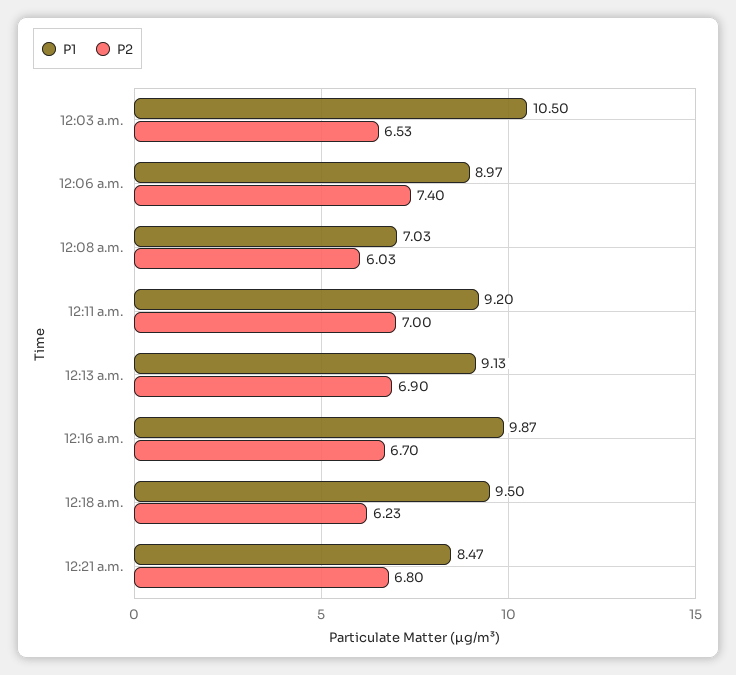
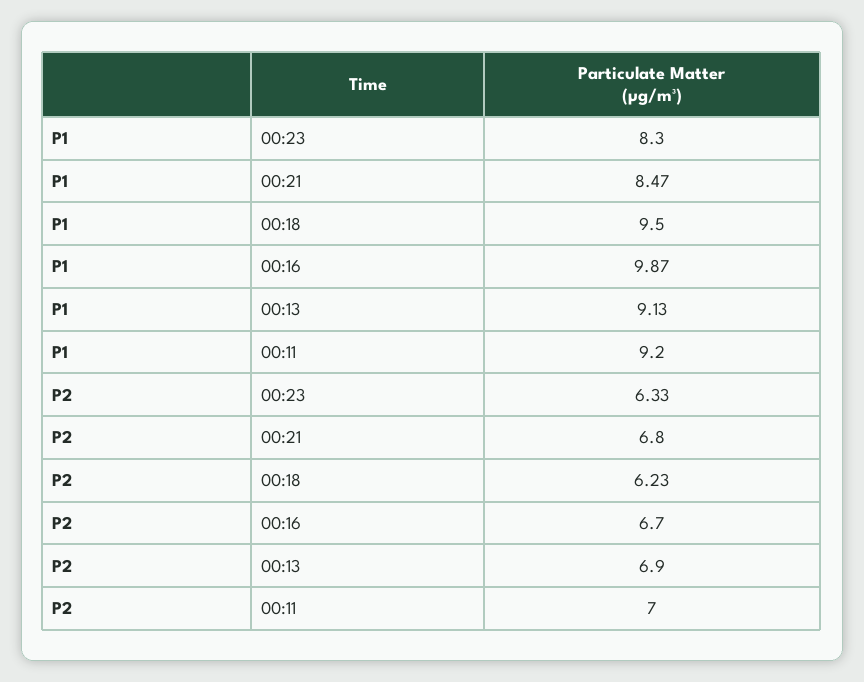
P1, 12:03 a.m.: 10.5 -> none
P2, 12:03 a.m.: 6.53 -> none
P1, 12:06 a.m.: 8.97 -> none
P2, 12:06 a.m.: 7.4 -> none
P1, 12:08 a.m.: 7.03 -> none
P2, 12:08 a.m.: 6.03 -> none
P1, 00:23: none -> 8.3
P2, 00:23: none -> 6.33

